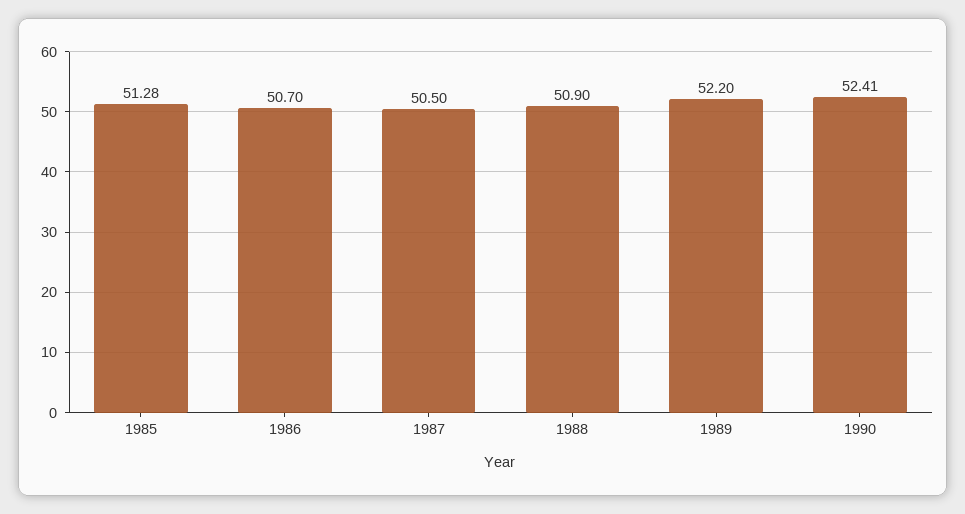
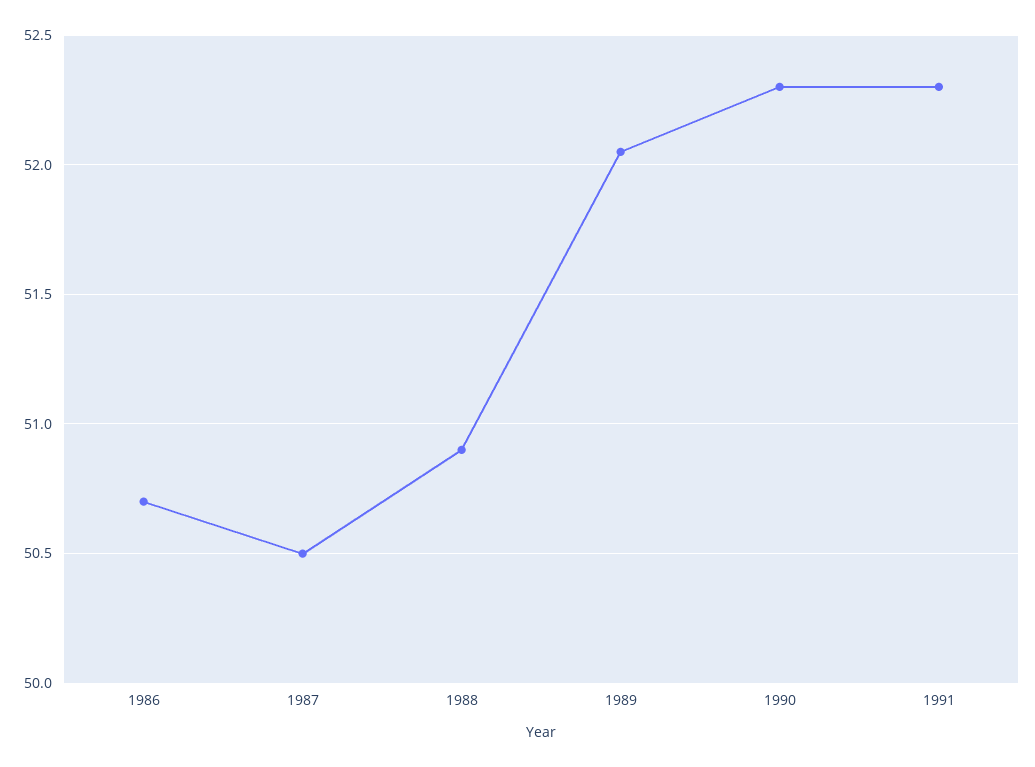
1985: 51.28 -> none
1989: 52.2 -> 52.05
1990: 52.41 -> 52.3
1991: none -> 52.3

